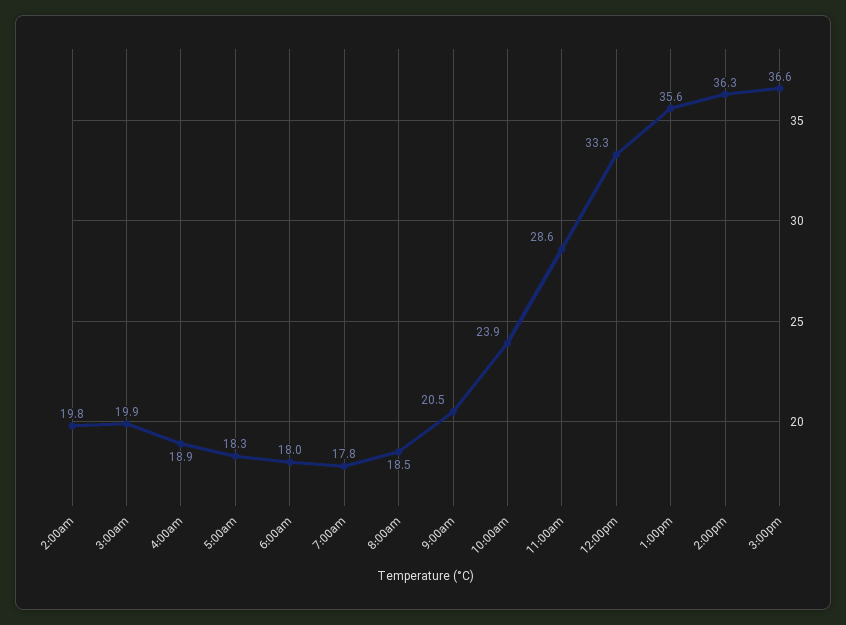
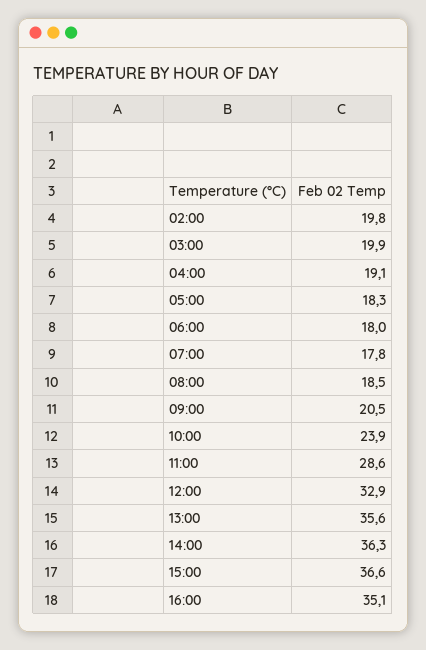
4:00am: 18.9 -> 19.1
12:00pm: 33.3 -> 32.9
16:00: none -> 35.1

